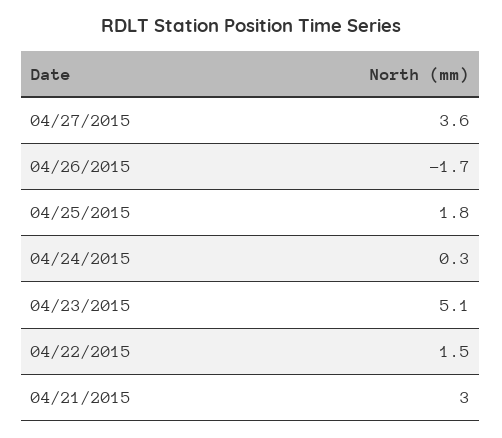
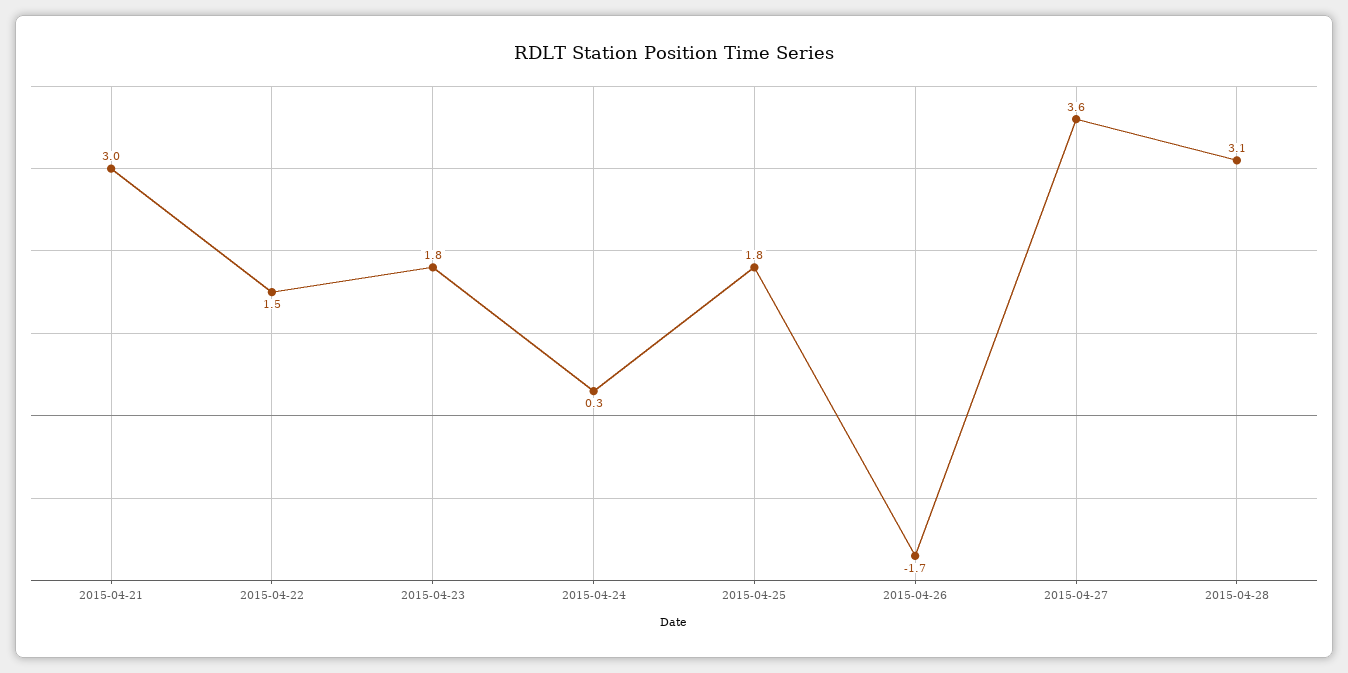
04/23/2015: 5.1 -> 1.8
2015-04-28: none -> 3.1

